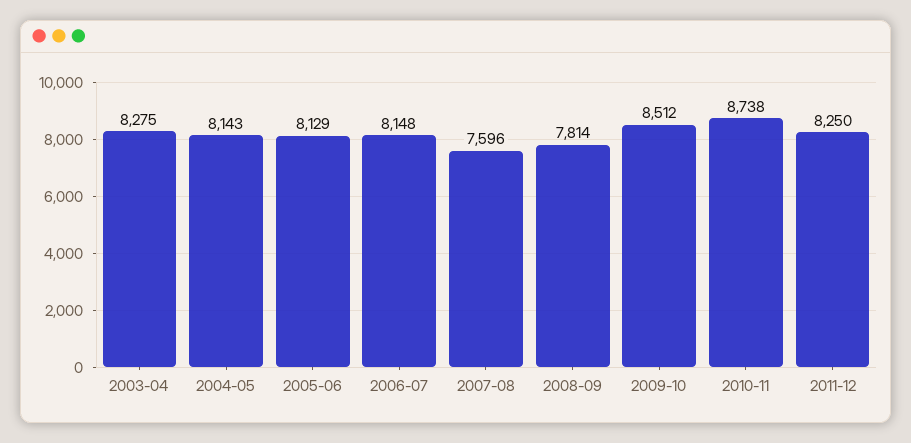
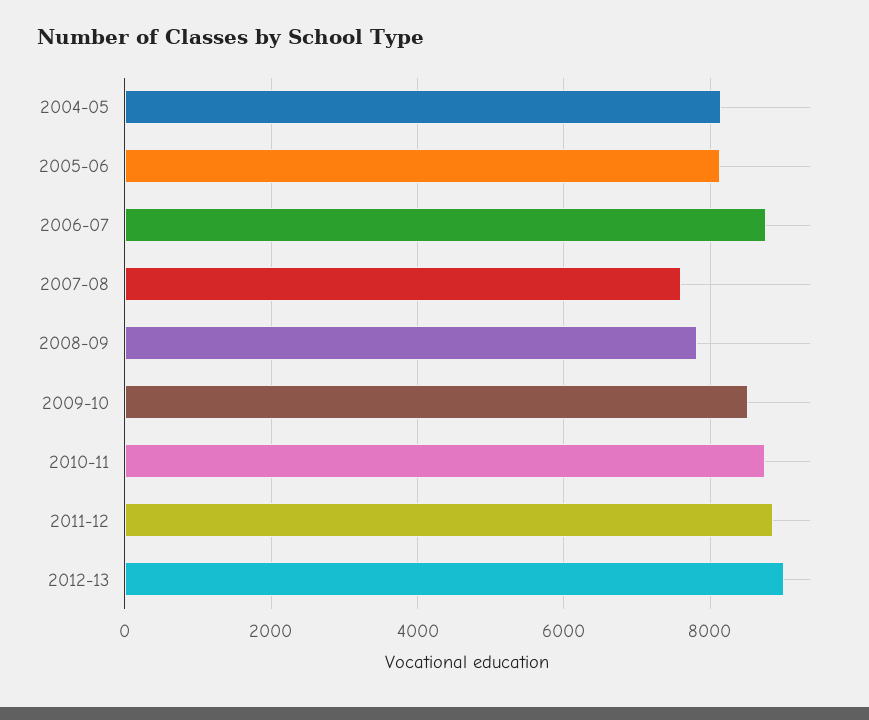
2003-04: 8275 -> none
2006-07: 8148 -> 8800
2011-12: 8250 -> 8800
2012-13: none -> 9000

